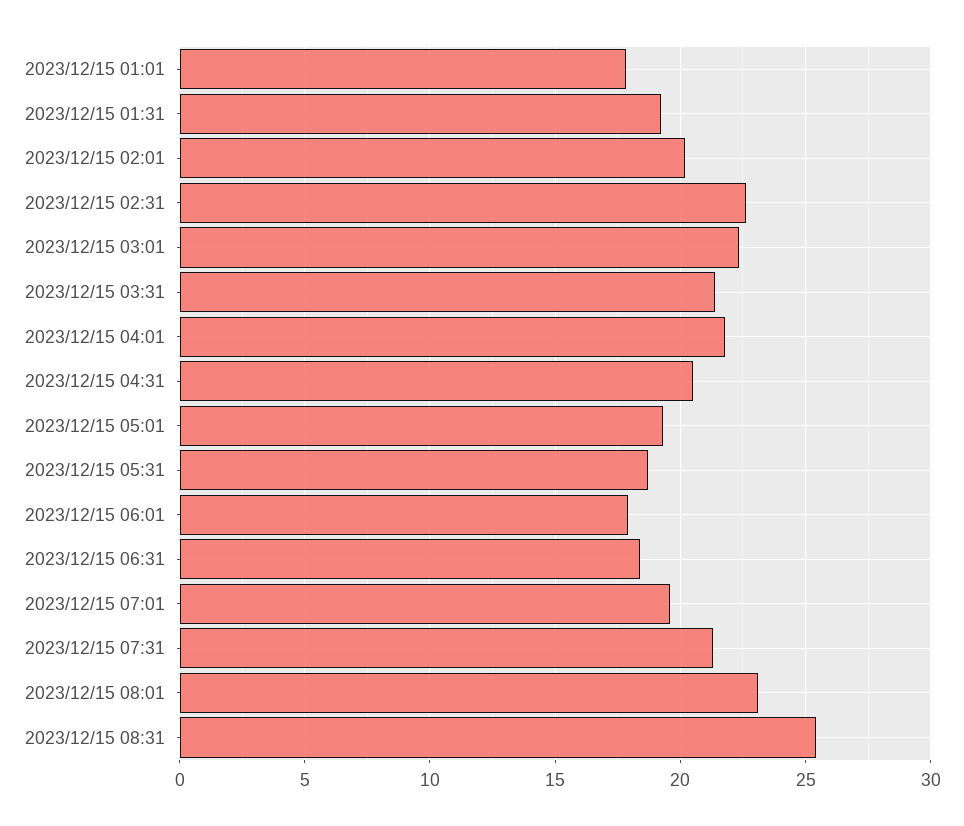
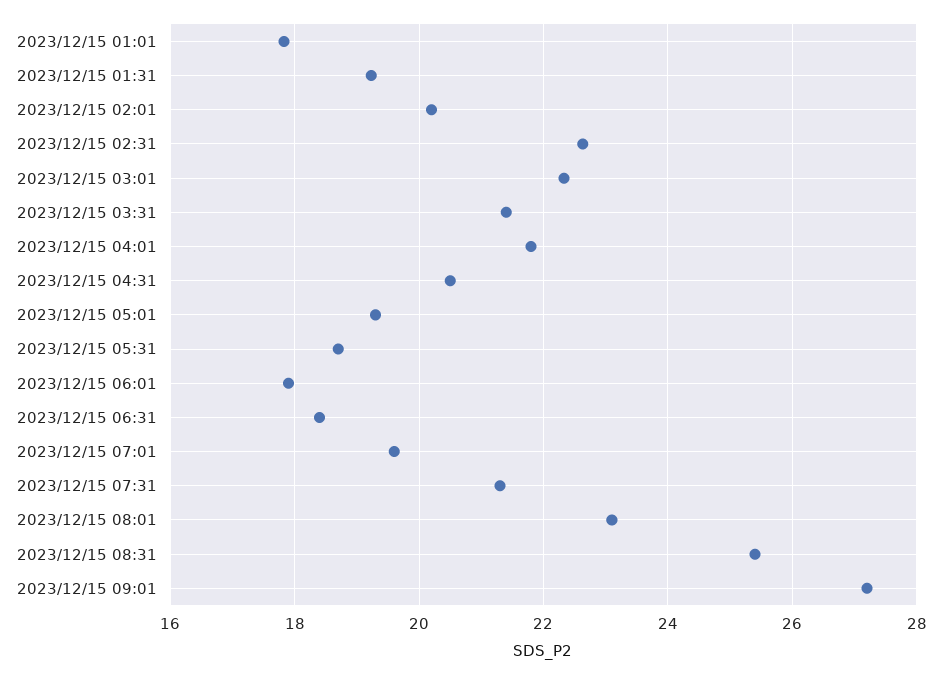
2023/12/15 09:01: none -> 27.2

